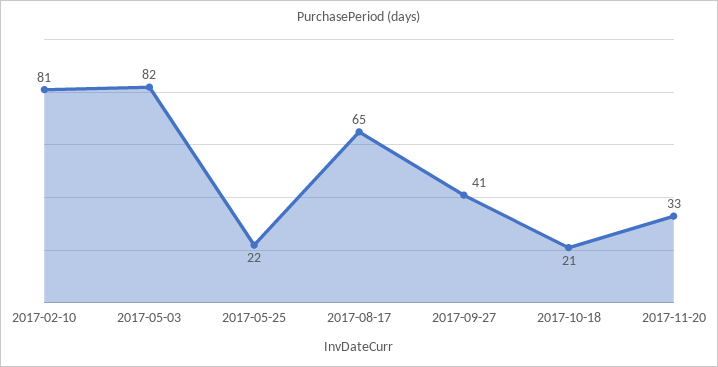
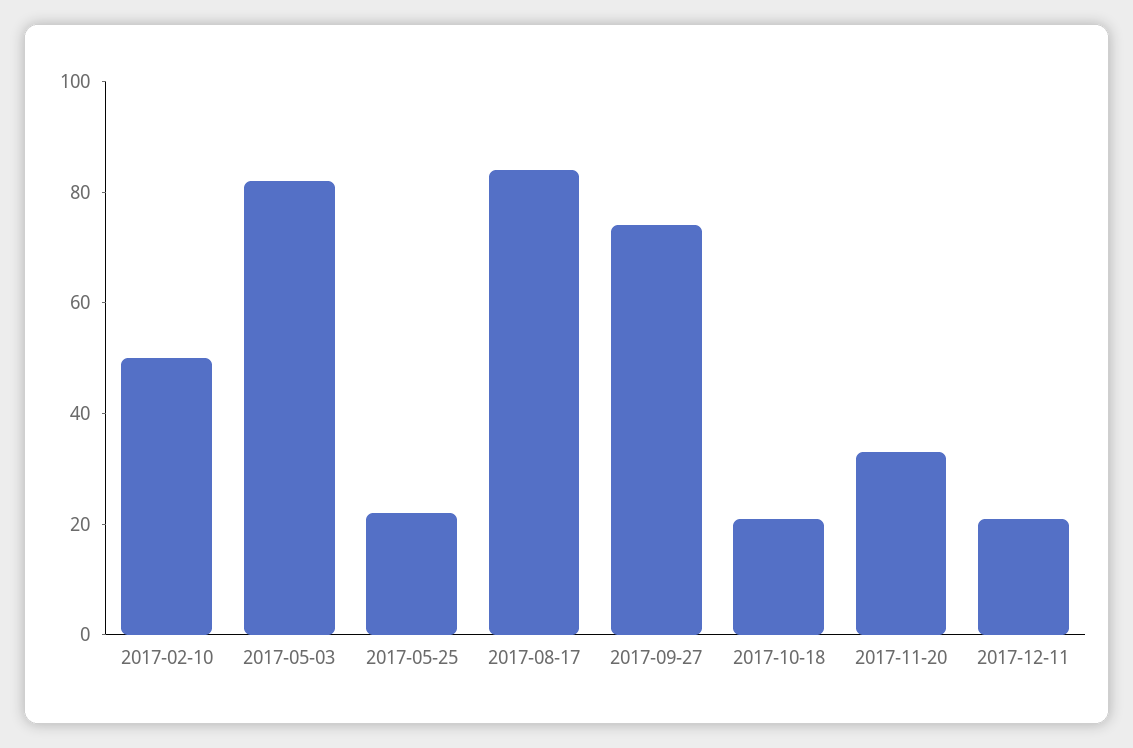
2017-02-10: 81 -> 50
2017-08-17: 65 -> 85
2017-09-27: 41 -> 75
2017-12-11: none -> 20

